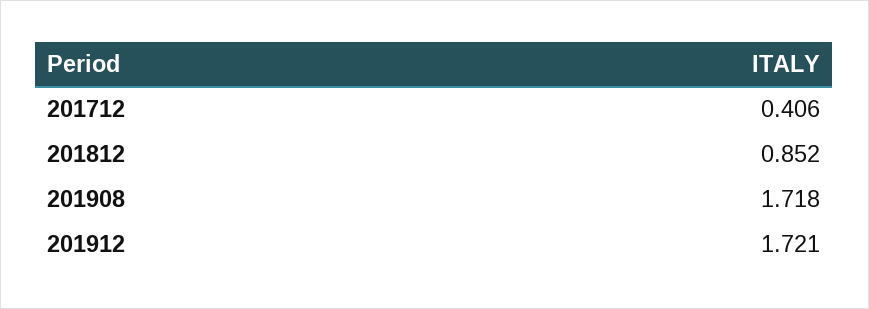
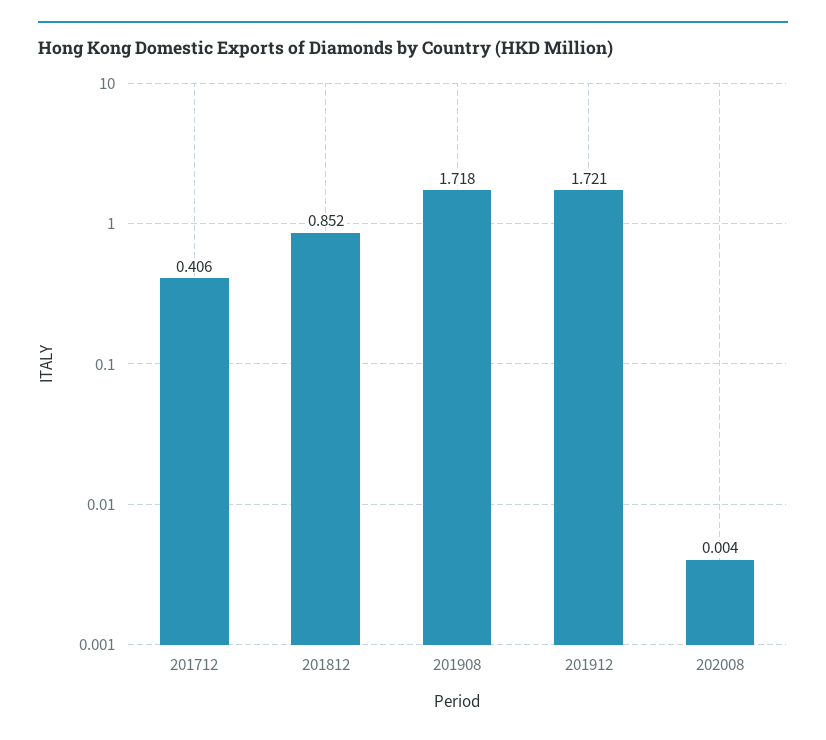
202008: none -> 0.004

